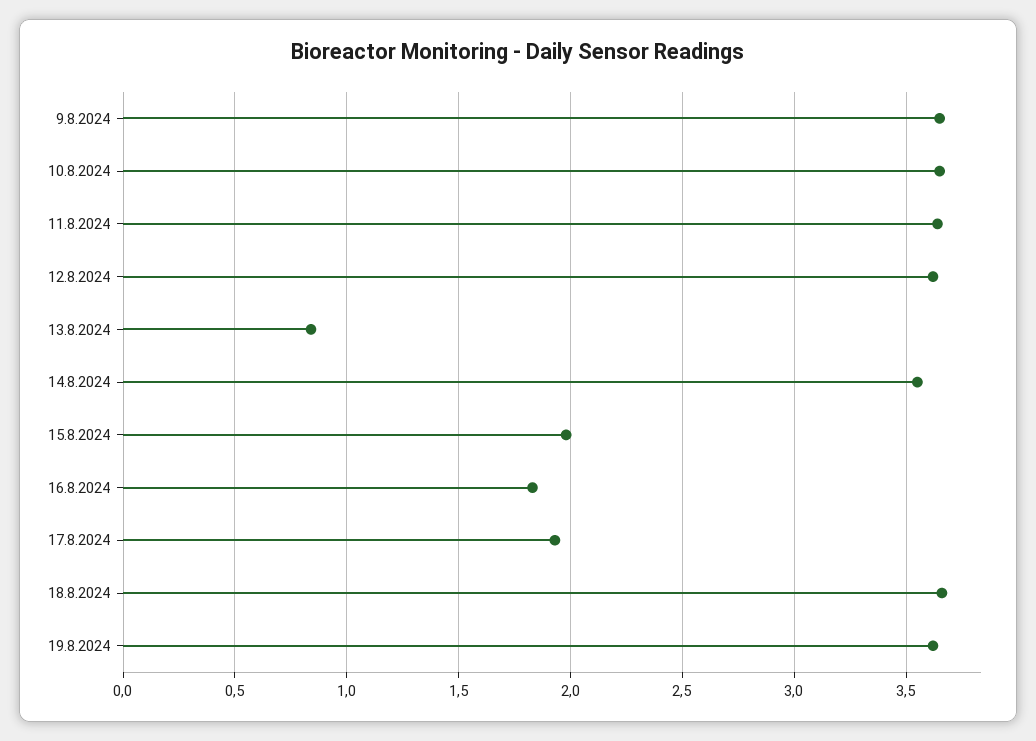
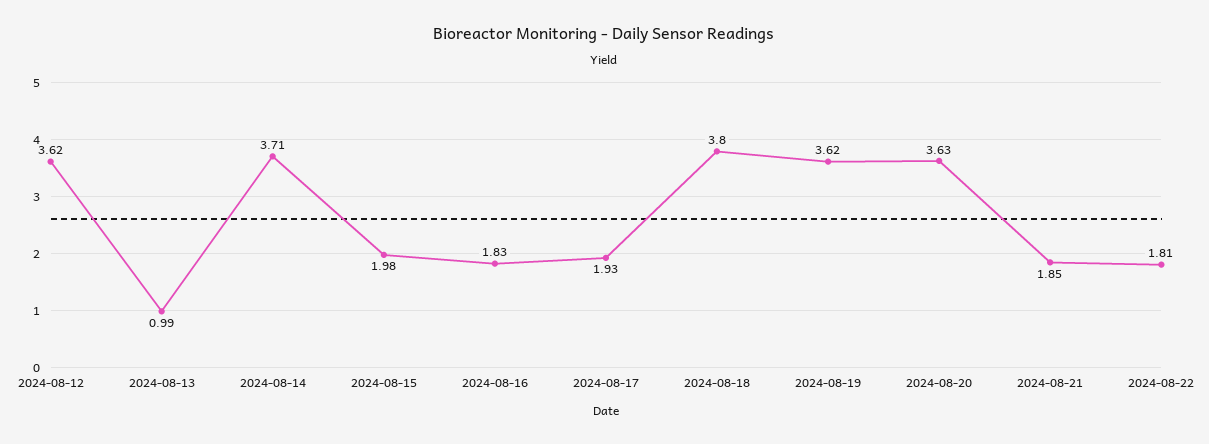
9.8.2024: 3.65 -> none
10.8.2024: 3.65 -> none
11.8.2024: 3.65 -> none
13.8.2024: 0.85 -> 0.99
14.8.2024: 3.55 -> 3.71
18.8.2024: 3.65 -> 3.8
2024-08-20: none -> 3.63
2024-08-21: none -> 1.85
2024-08-22: none -> 1.81

